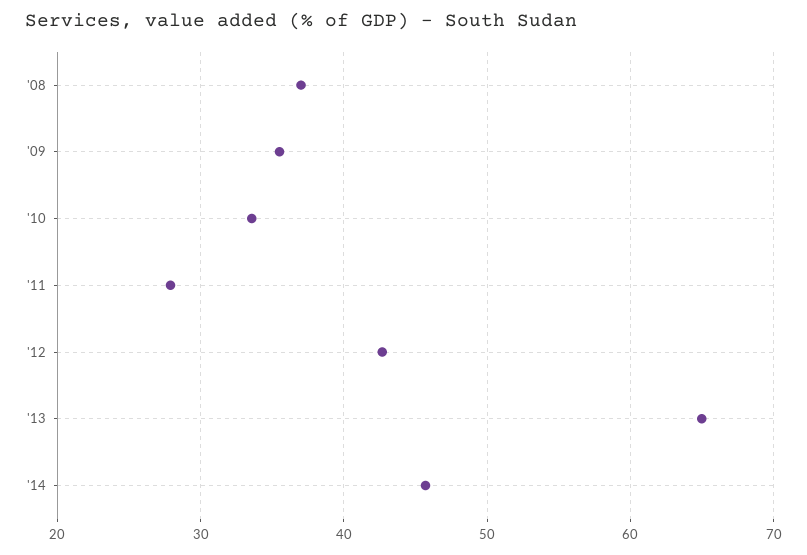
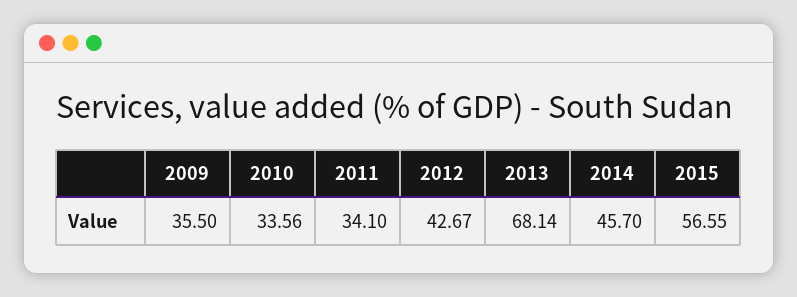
'08: 37 -> none
'11: 28 -> 34.1
'13: 65 -> 68.14
2015: none -> 56.55

